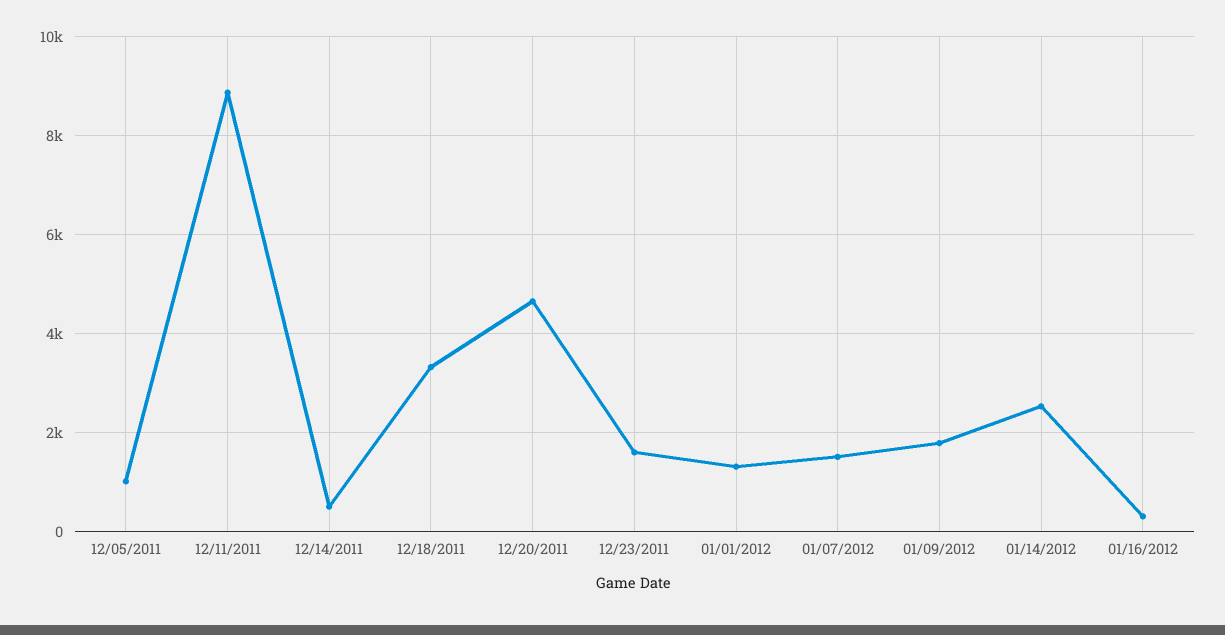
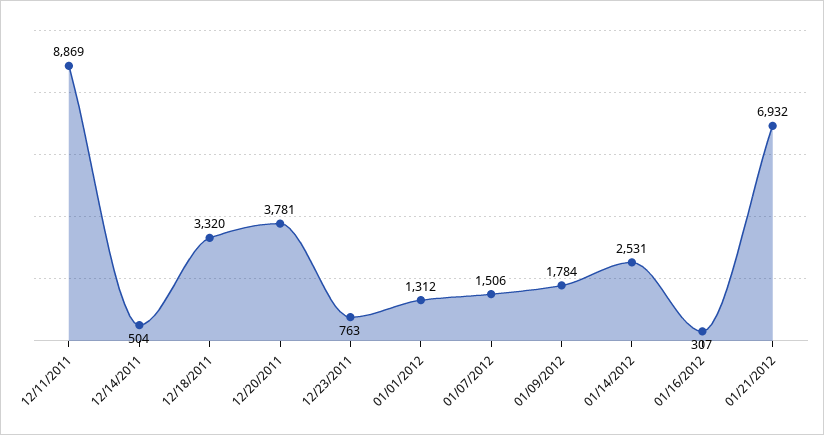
12/05/2011: 1000 -> none
12/20/2011: 4600 -> 3781
12/23/2011: 1600 -> 763
01/21/2012: none -> 6932

